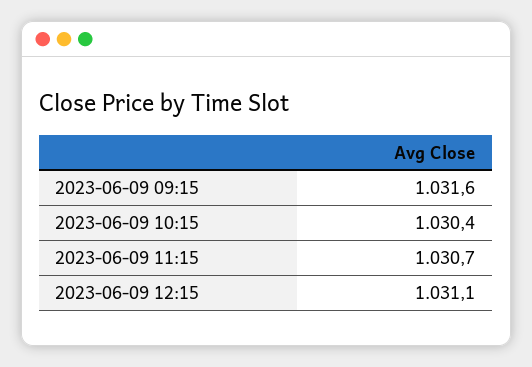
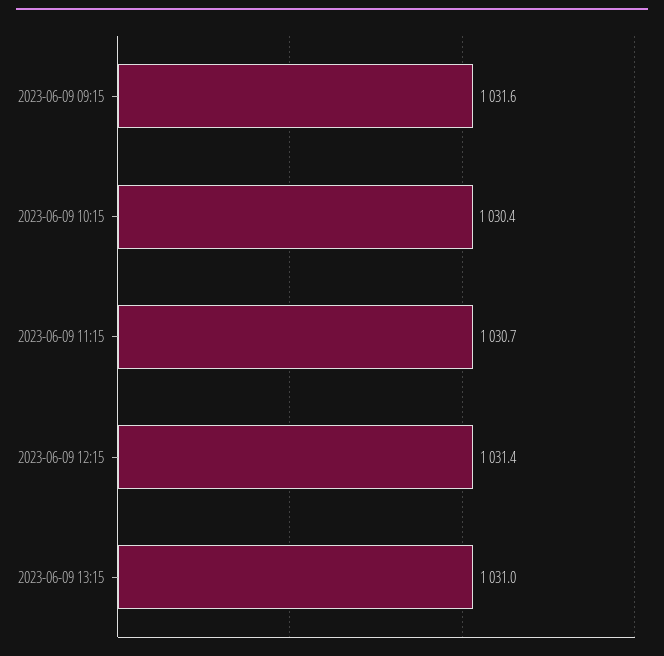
2023-06-09 12:15: 1031.1 -> 1031.4
2023-06-09 13:15: none -> 1031

